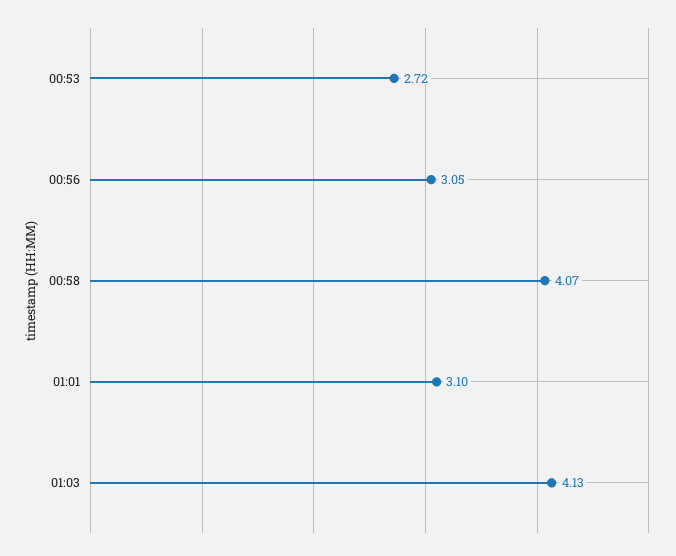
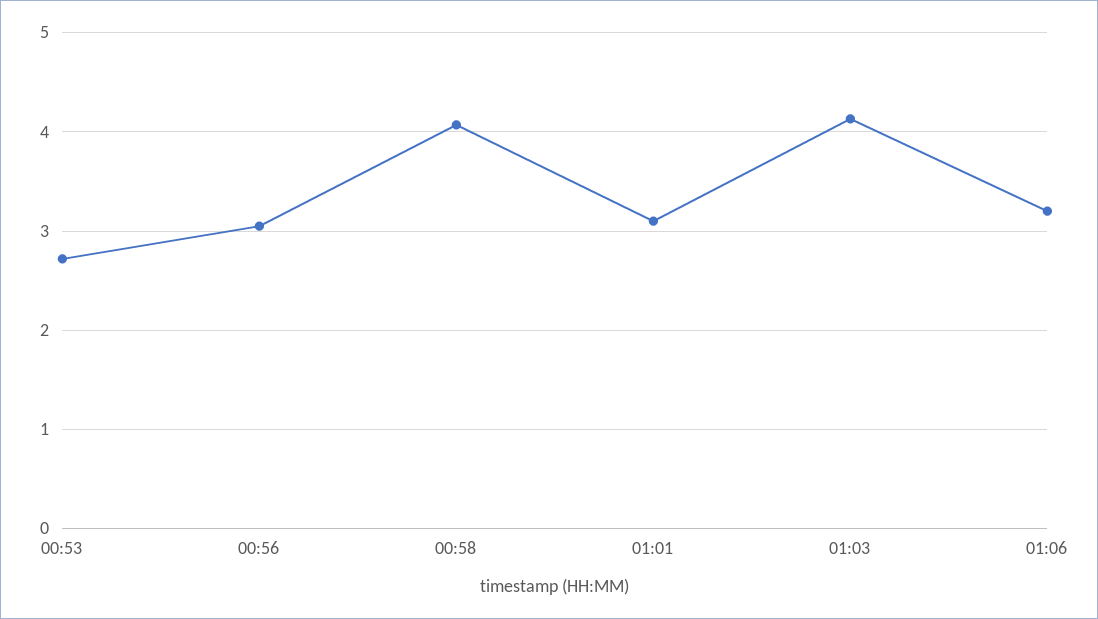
01:06: none -> 3.2

